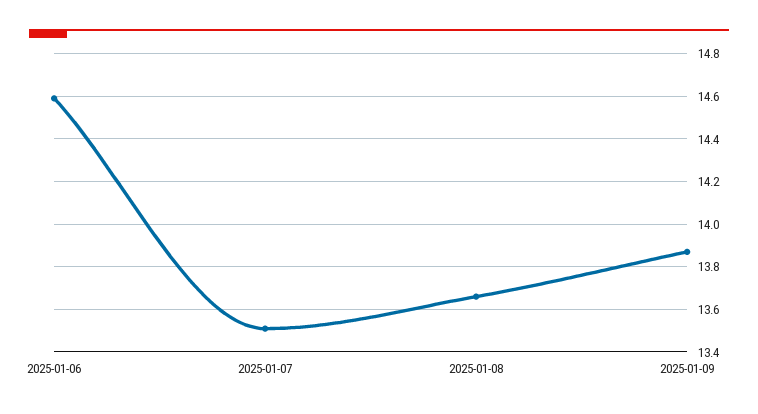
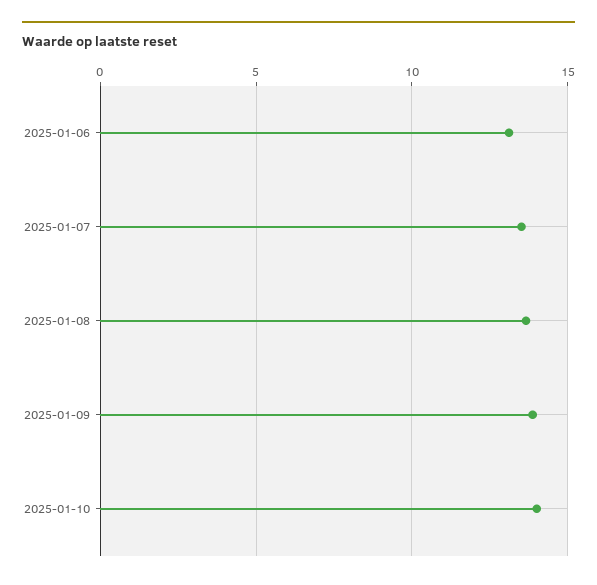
2025-01-06: 14.6 -> 13
2025-01-10: none -> 14

